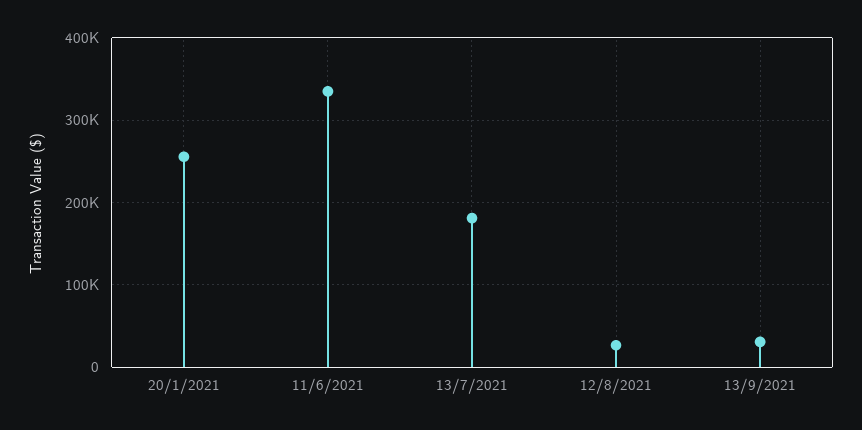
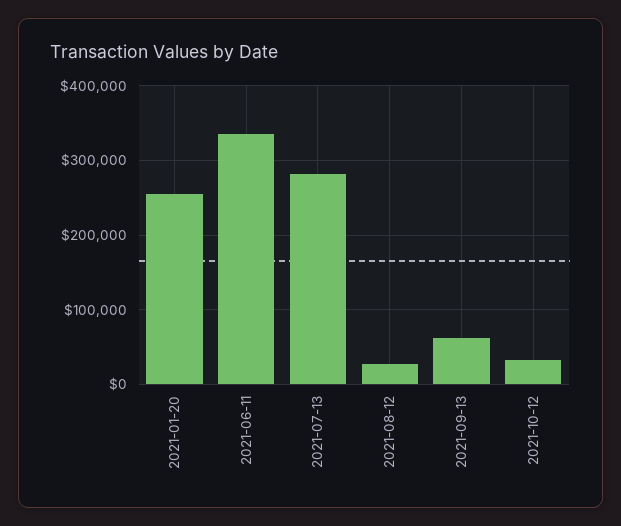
13/7/2021: 180000 -> 280000
13/9/2021: 30000 -> 60000
2021-10-12: none -> 30000

